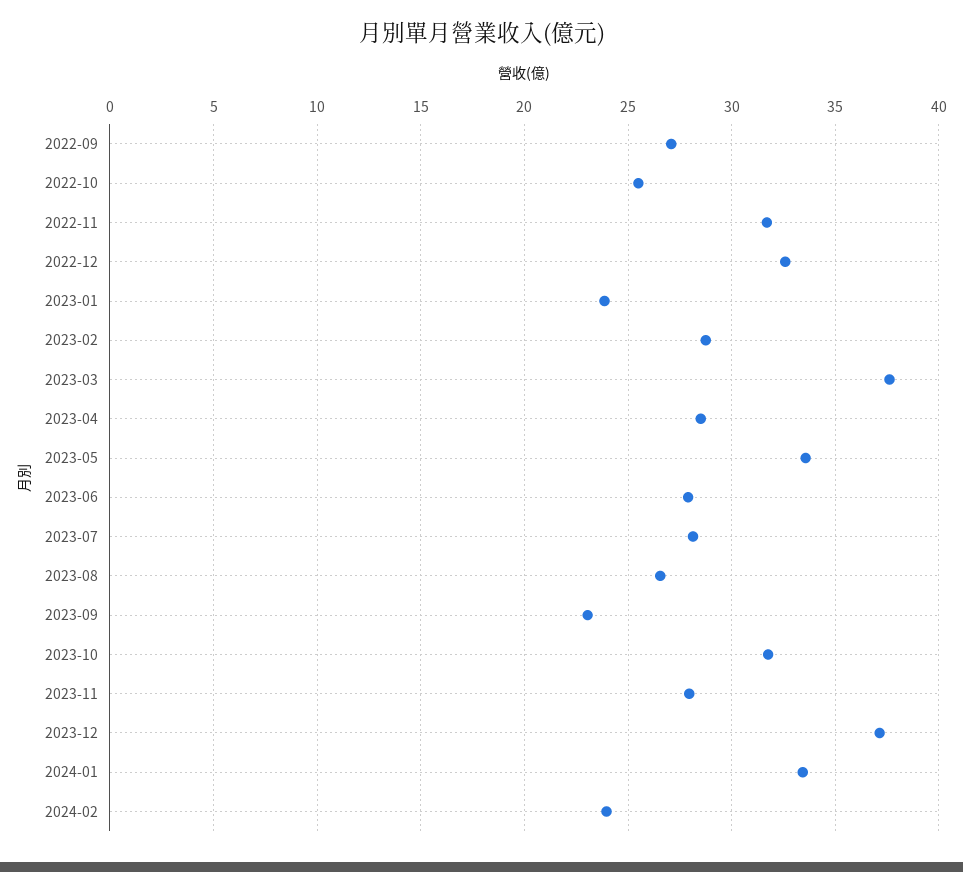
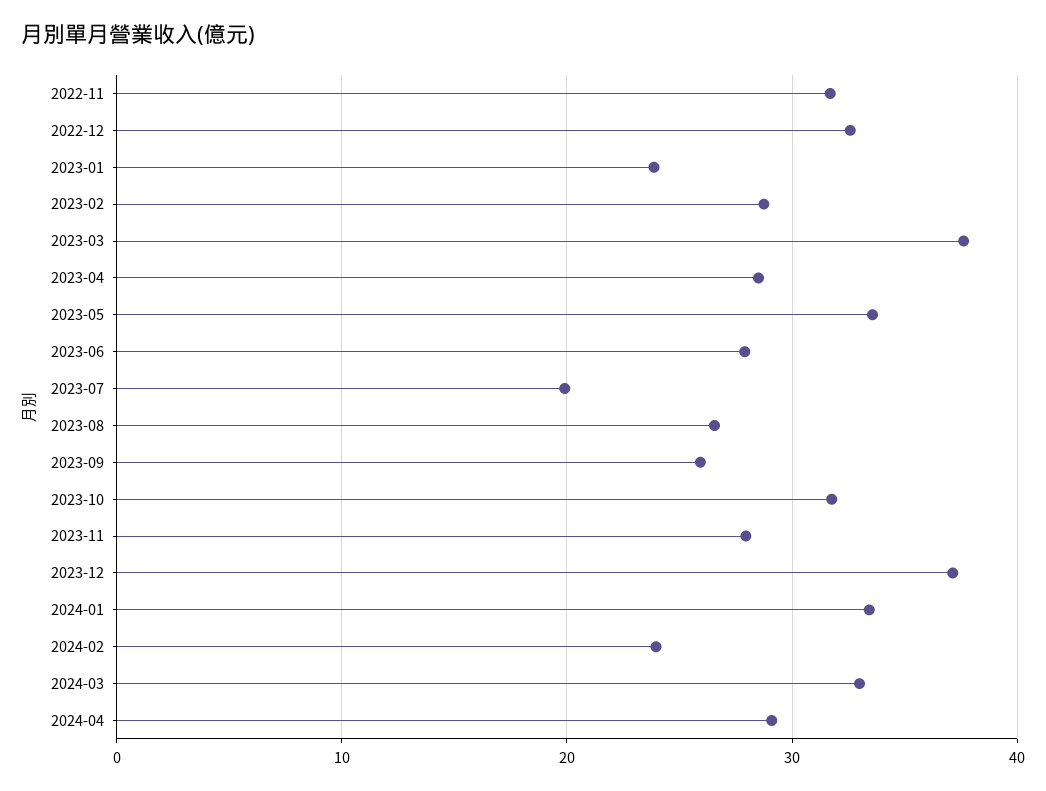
2022-09: 27 -> none
2022-10: 25.5 -> none
2023-07: 28 -> 20
2023-09: 23 -> 26
2024-03: none -> 33
2024-04: none -> 29

